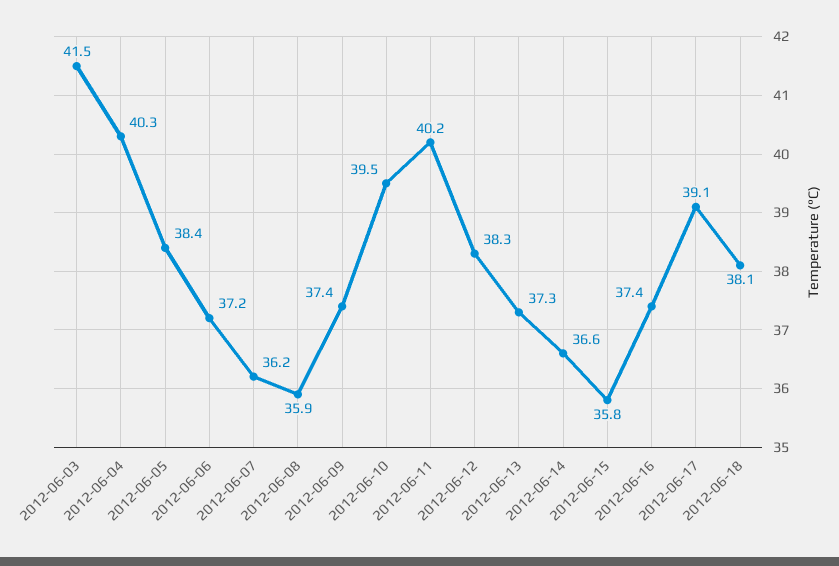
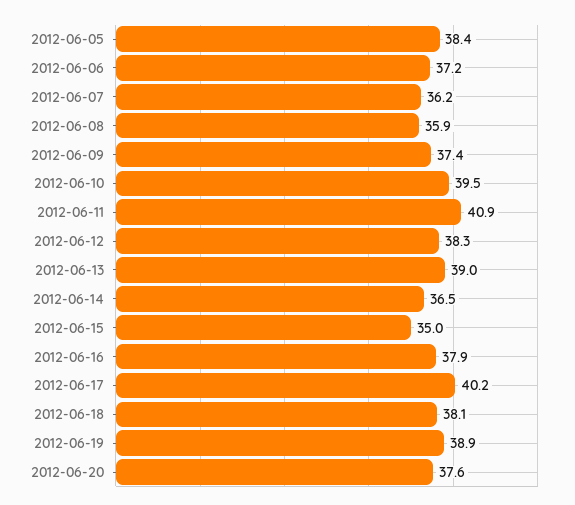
2012-06-03: 41.5 -> none
2012-06-04: 40.3 -> none
2012-06-11: 40.2 -> 40.9
2012-06-13: 37.3 -> 39
2012-06-14: 36.6 -> 36.5
2012-06-15: 35.8 -> 35
2012-06-16: 37.4 -> 37.9
2012-06-17: 39.1 -> 40.2
2012-06-19: none -> 38.9
2012-06-20: none -> 37.6

